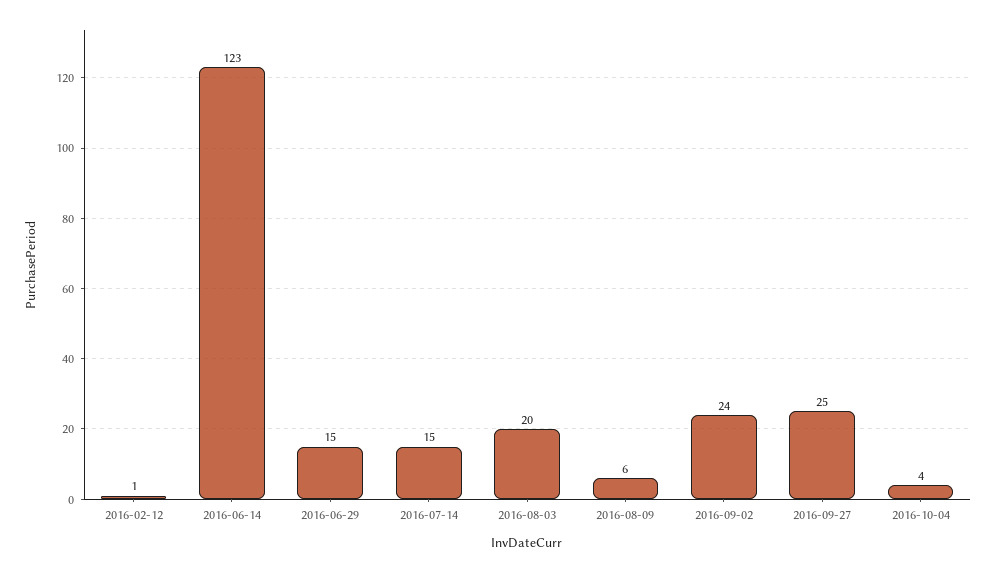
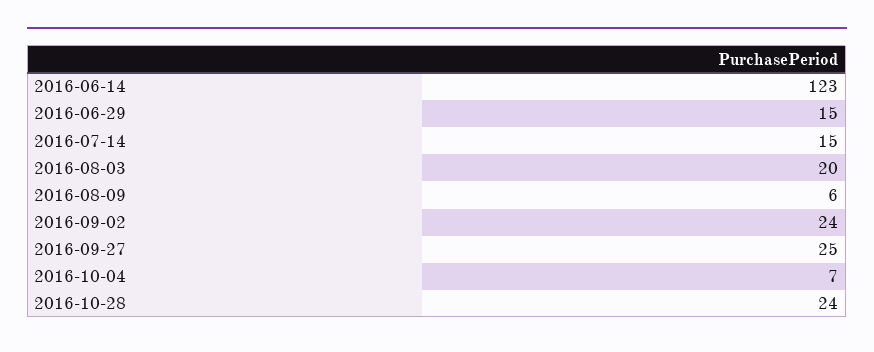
2016-02-12: 1 -> none
2016-10-04: 4 -> 7
2016-10-28: none -> 24

